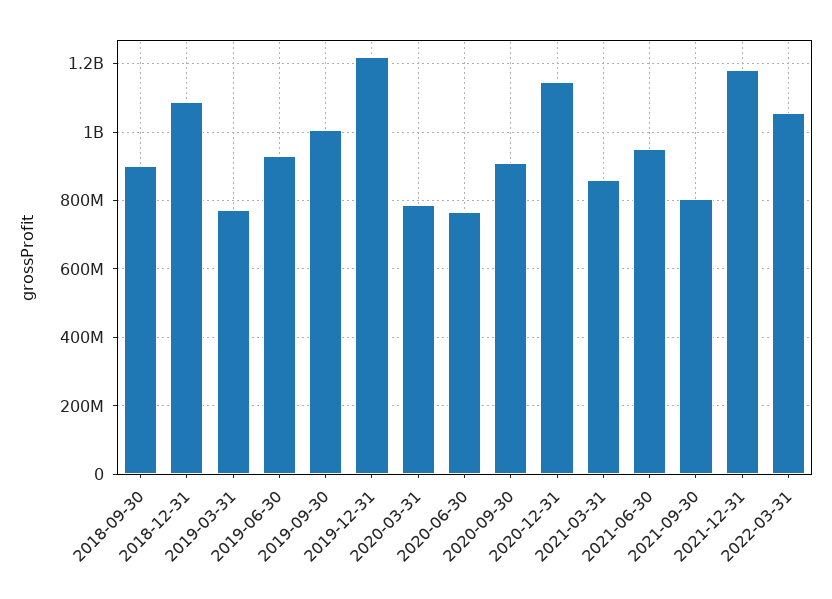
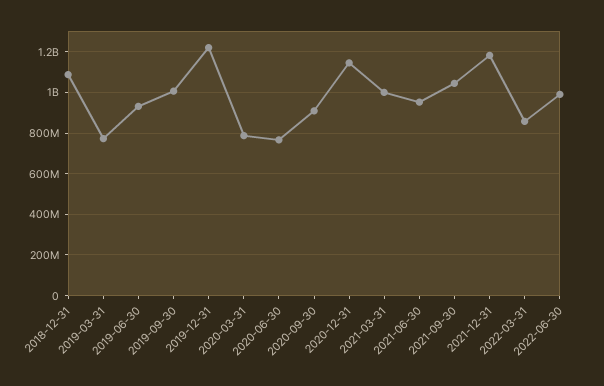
2018-09-30: 900000000 -> none
2021-03-31: 860000000 -> 1000000000
2021-09-30: 800000000 -> 1050000000
2022-03-31: 1060000000 -> 850000000
2022-06-30: none -> 1000000000

